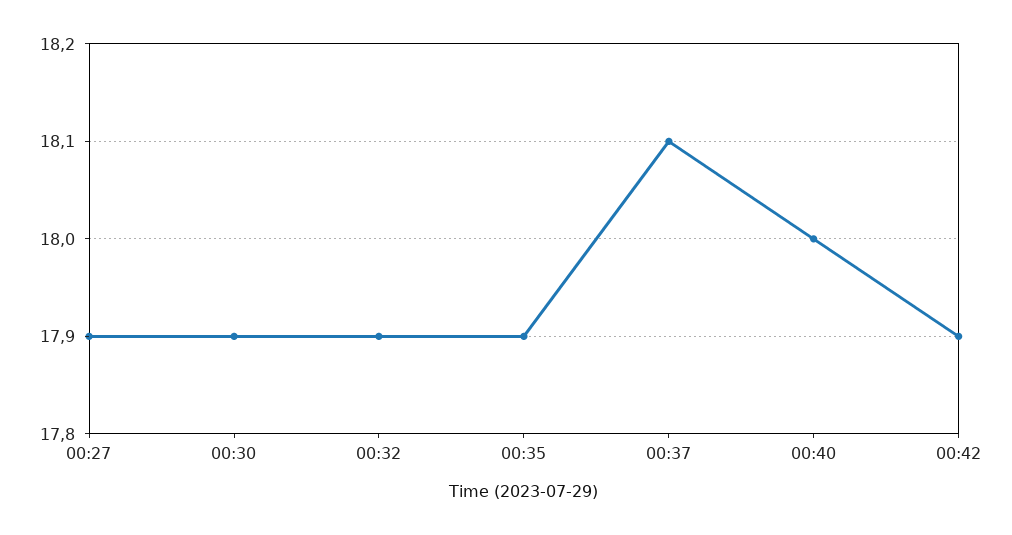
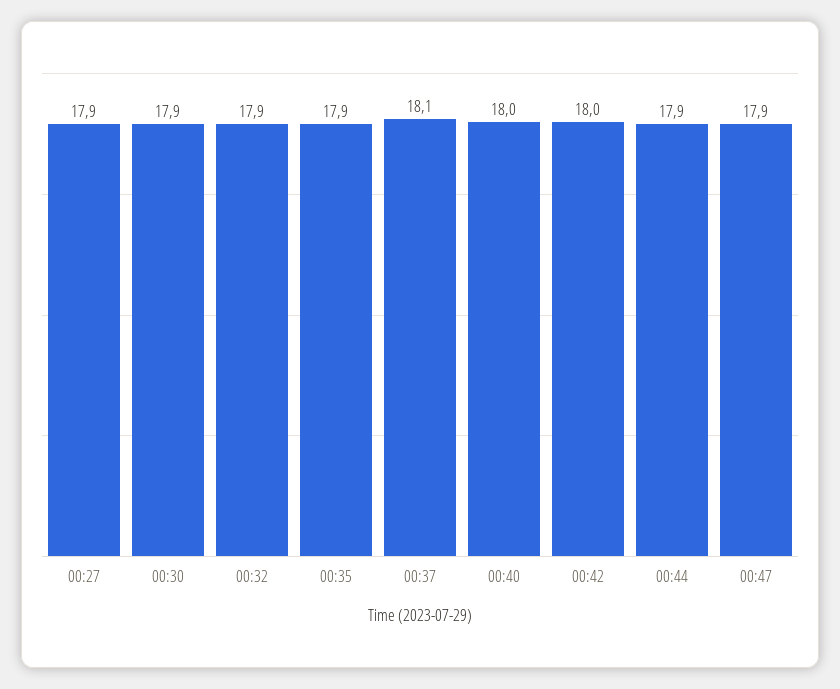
00:42: 17.9 -> 18
00:44: none -> 17.9
00:47: none -> 17.9

